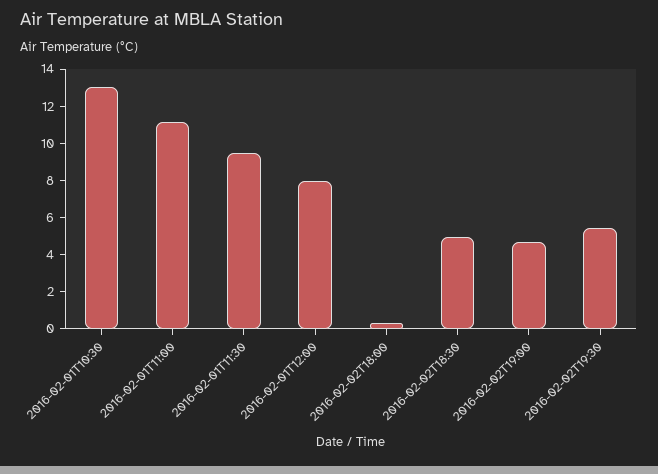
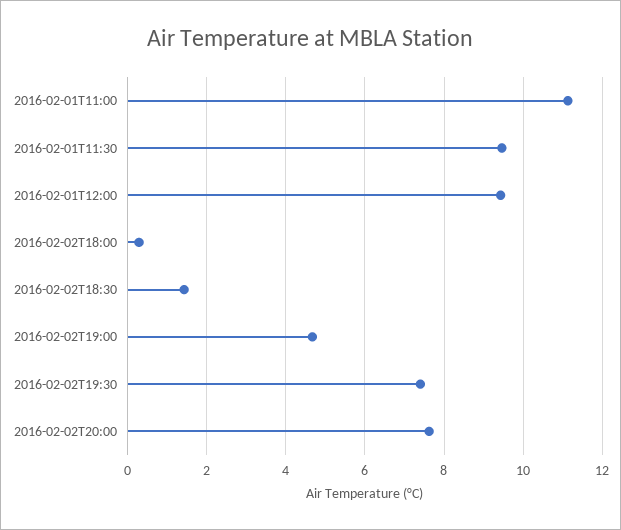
2016-02-01T10:30: 13 -> none
2016-02-01T12:00: 8 -> 9.4
2016-02-02T18:30: 5 -> 1.4
2016-02-02T19:30: 5.5 -> 7.4
2016-02-02T20:00: none -> 7.6

